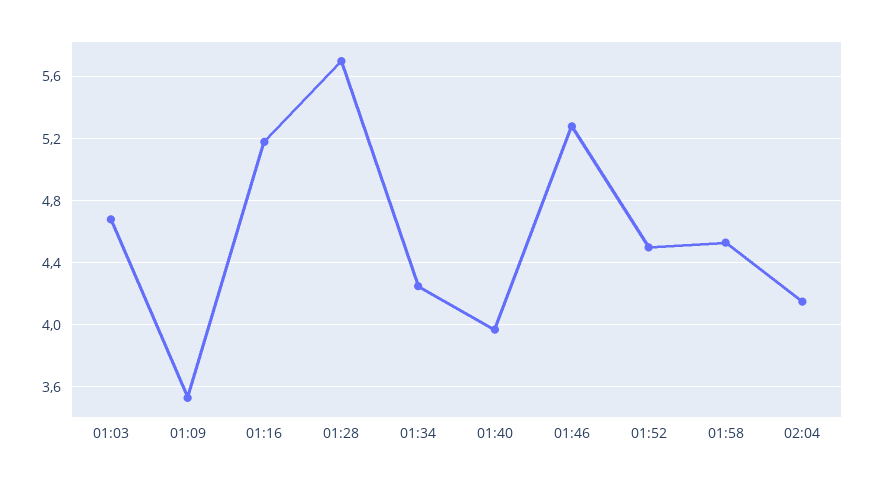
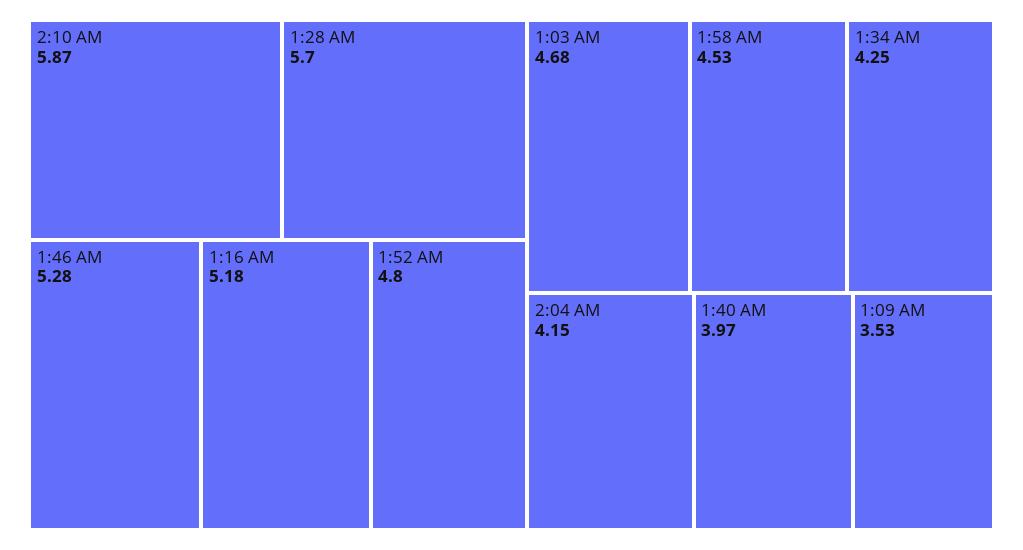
01:52: 4.5 -> 4.8
2:10 AM: none -> 5.87

